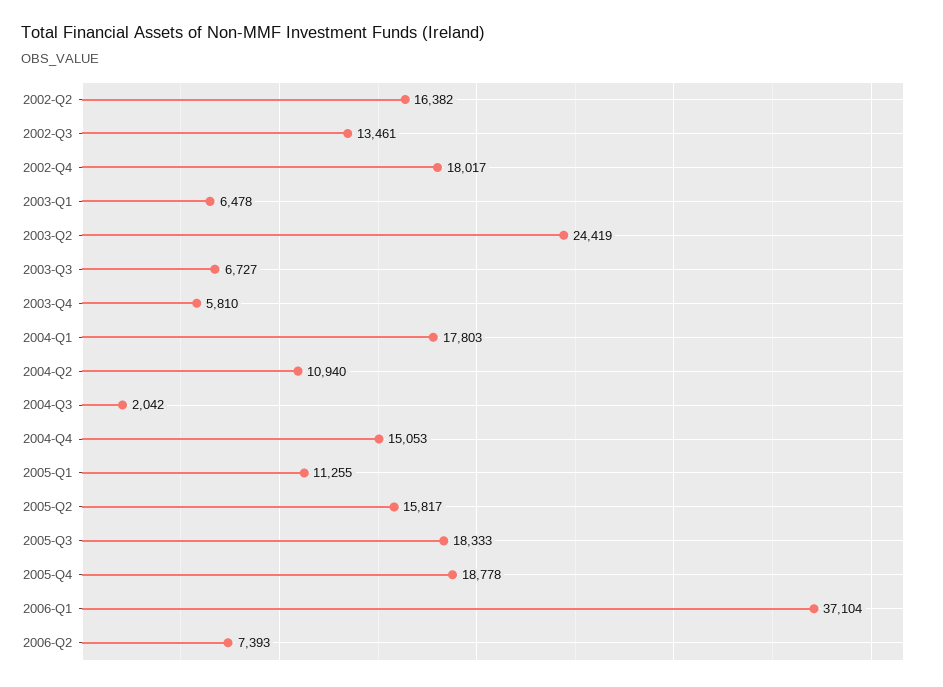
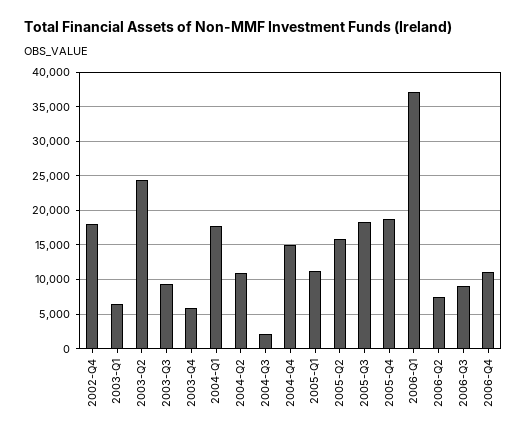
2002-Q2: 16382 -> none
2002-Q3: 13461 -> none
2003-Q3: 6727 -> 9000
2006-Q3: none -> 9000
2006-Q4: none -> 11000

